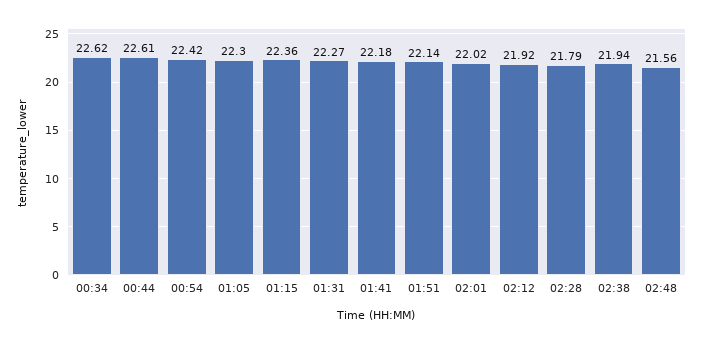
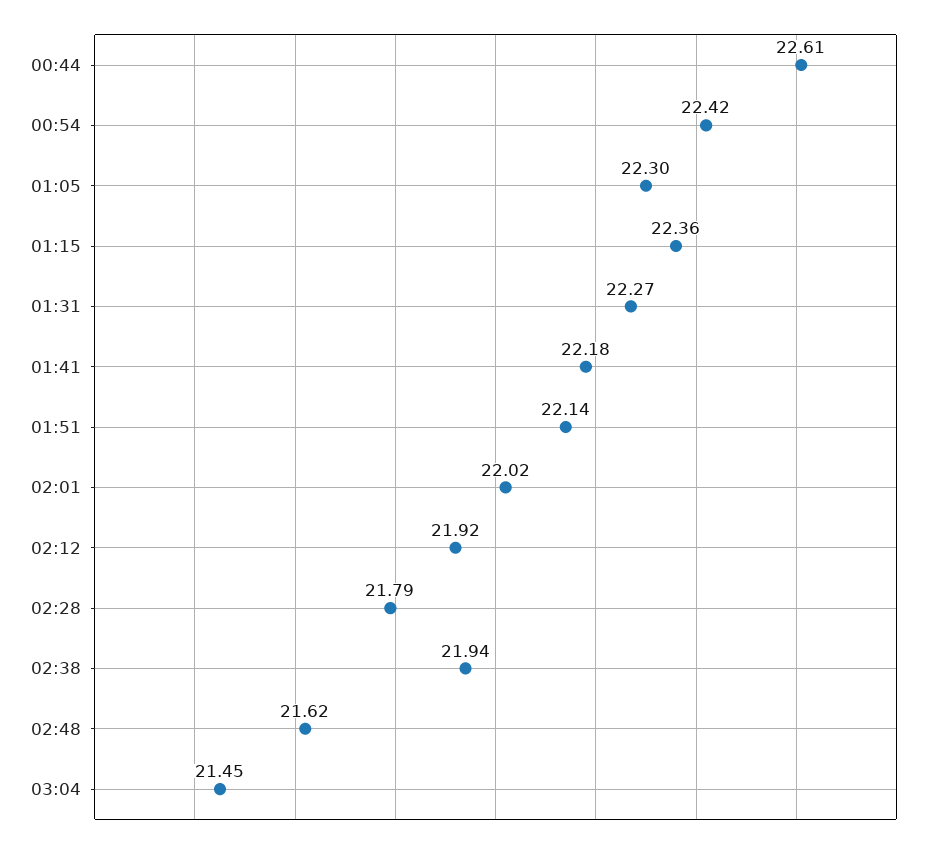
00:34: 22.62 -> none
02:48: 21.56 -> 21.62
03:04: none -> 21.45

